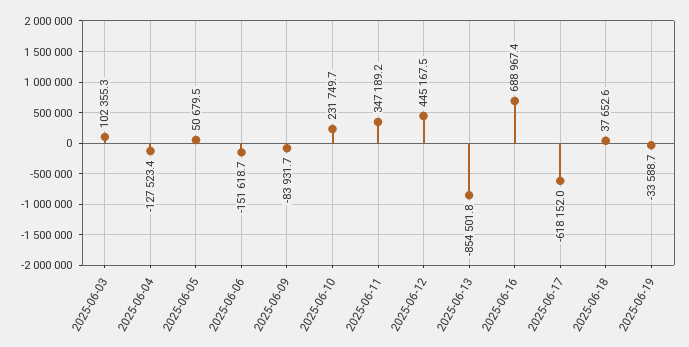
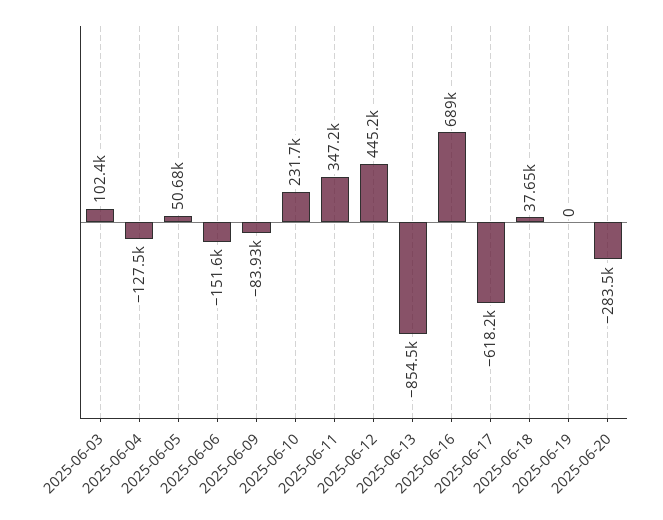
2025-06-19: -33588.7 -> 0
2025-06-20: none -> -283500

